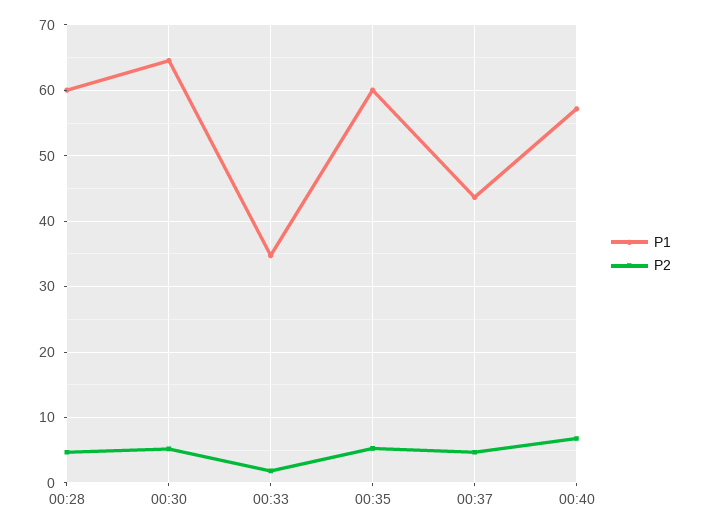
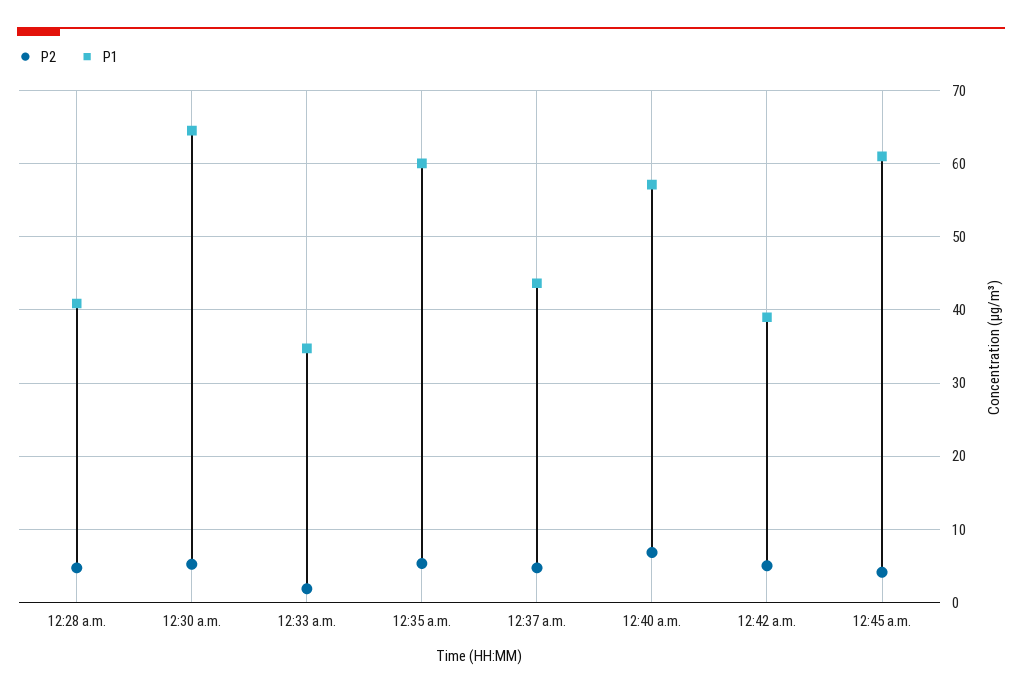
P1, 00:28: 60 -> 41
P2, 12:42 a.m.: none -> 5
P1, 12:42 a.m.: none -> 39
P2, 12:45 a.m.: none -> 4
P1, 12:45 a.m.: none -> 61

